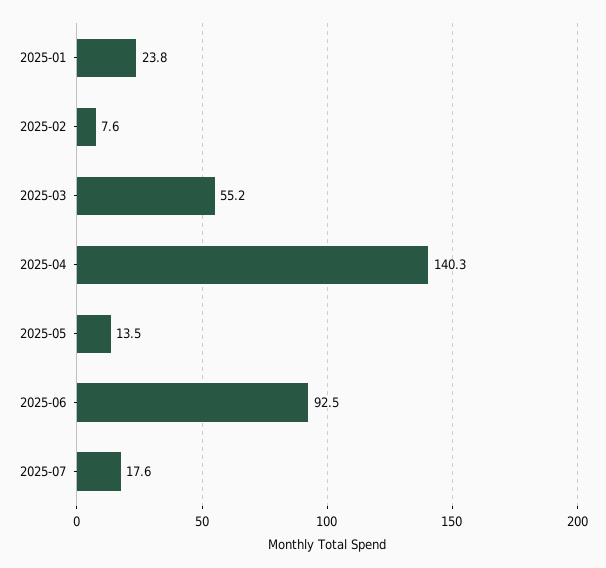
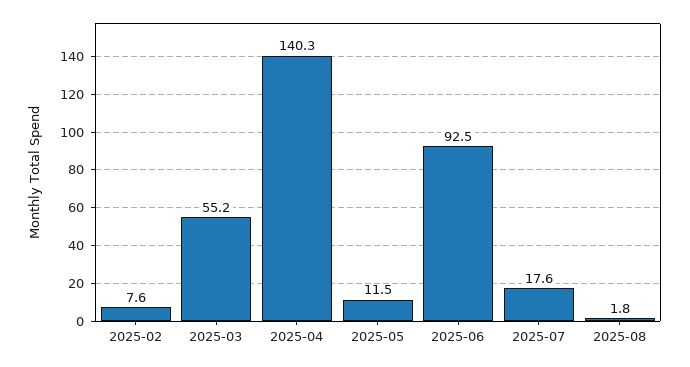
2025-01: 23.8 -> none
2025-05: 13.5 -> 11.5
2025-08: none -> 1.8

